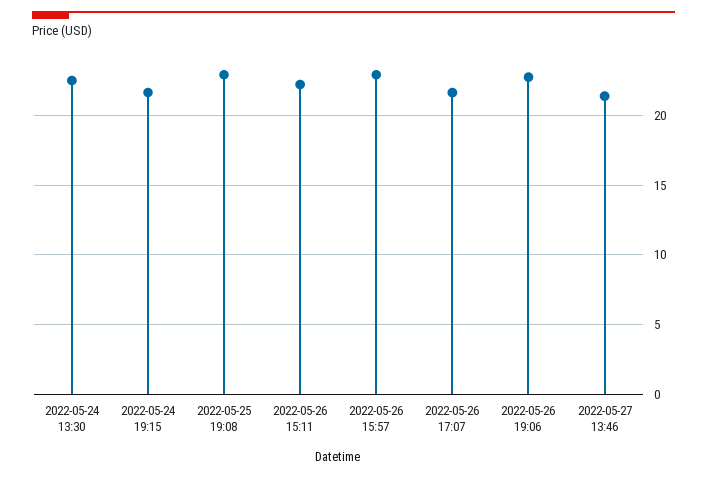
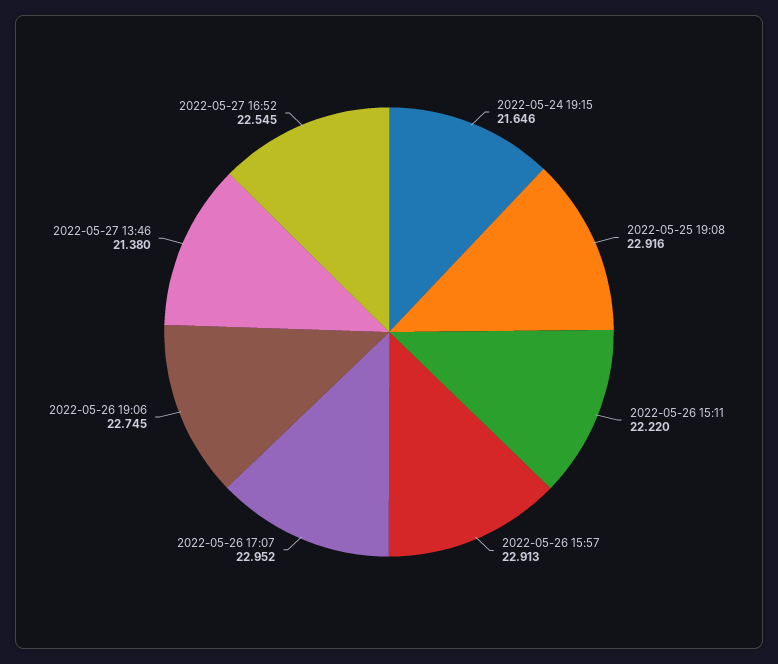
2022-05-24 13:30: 22.5 -> none
2022-05-26 17:07: 21.5 -> 22.952
2022-05-27 16:52: none -> 22.545

